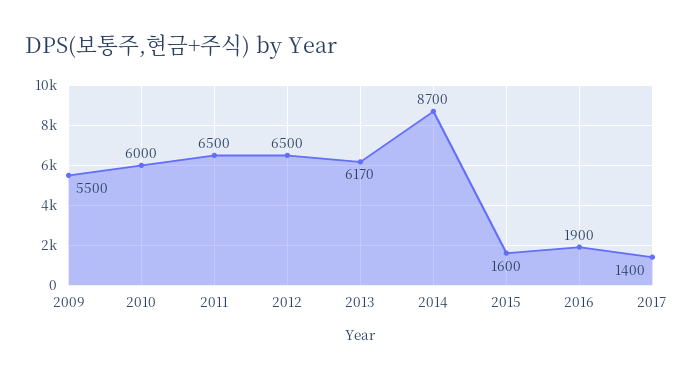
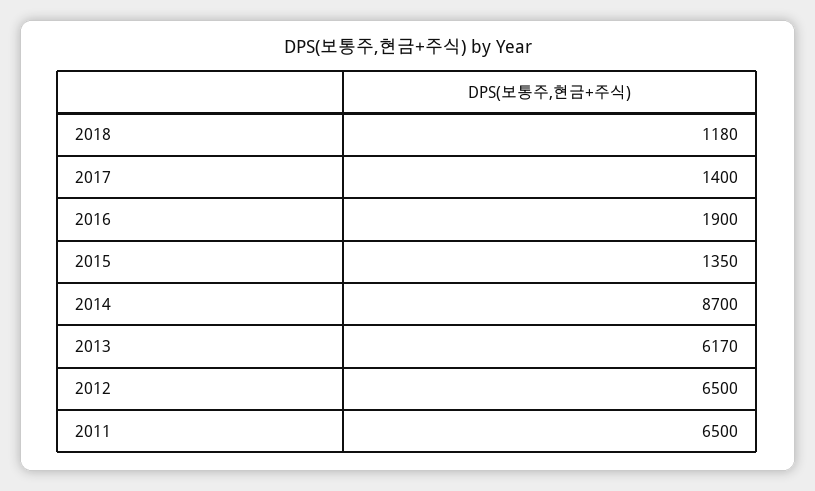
2009: 5500 -> none
2010: 6000 -> none
2015: 1600 -> 1350
2018: none -> 1180

